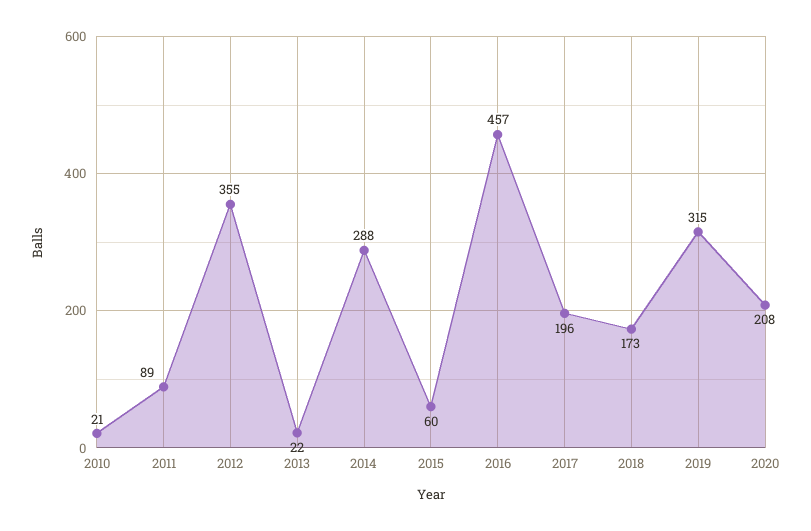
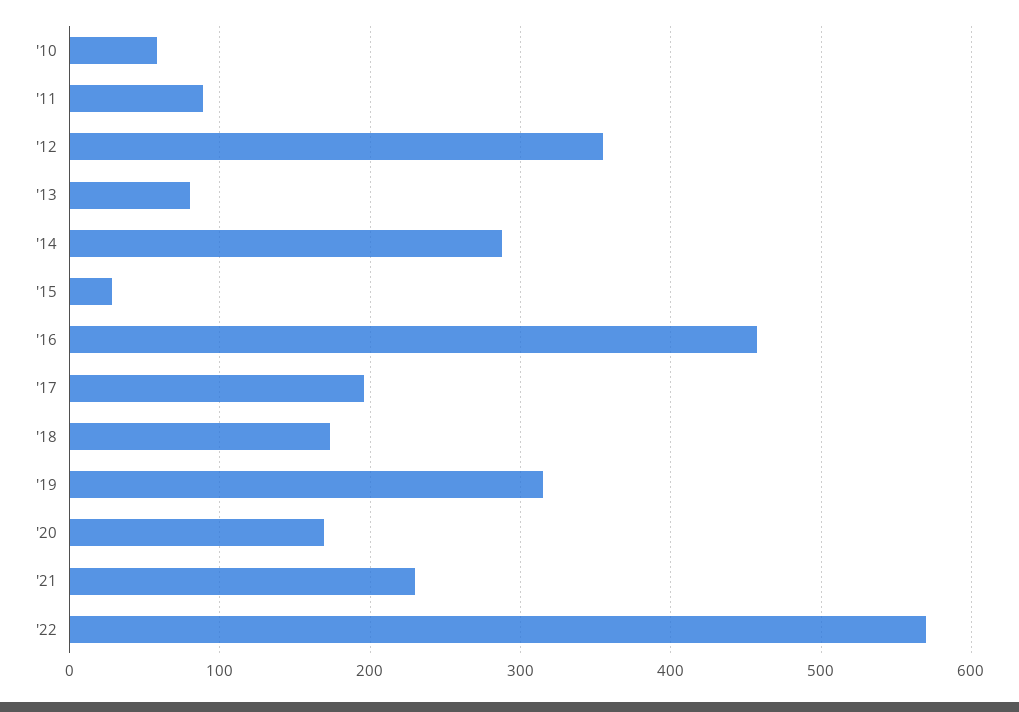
2010: 21 -> 60
2013: 22 -> 80
2015: 60 -> 30
2020: 208 -> 170
'21: none -> 230
'22: none -> 570

